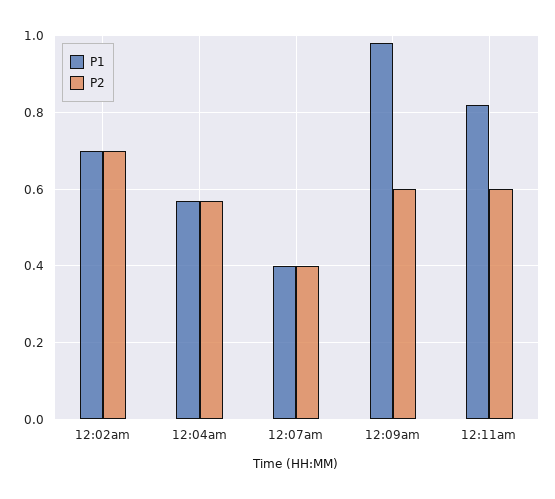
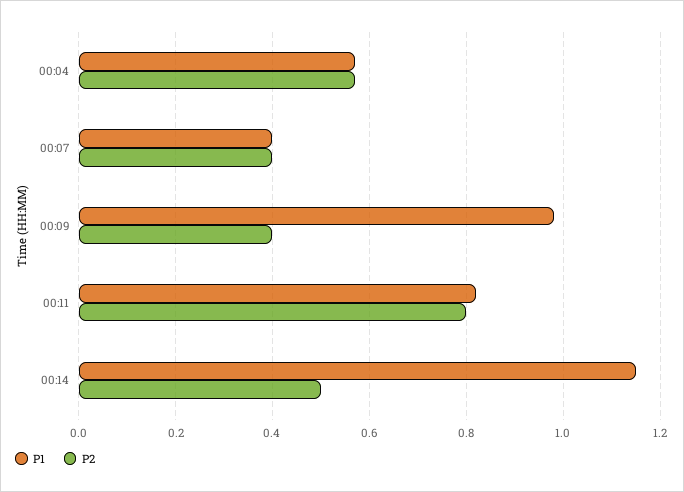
P1, 12:02am: 0.7 -> none
P2, 12:02am: 0.7 -> none
P2, 12:09am: 0.6 -> 0.4
P2, 12:11am: 0.6 -> 0.8
P1, 00:14: none -> 1.15
P2, 00:14: none -> 0.5

